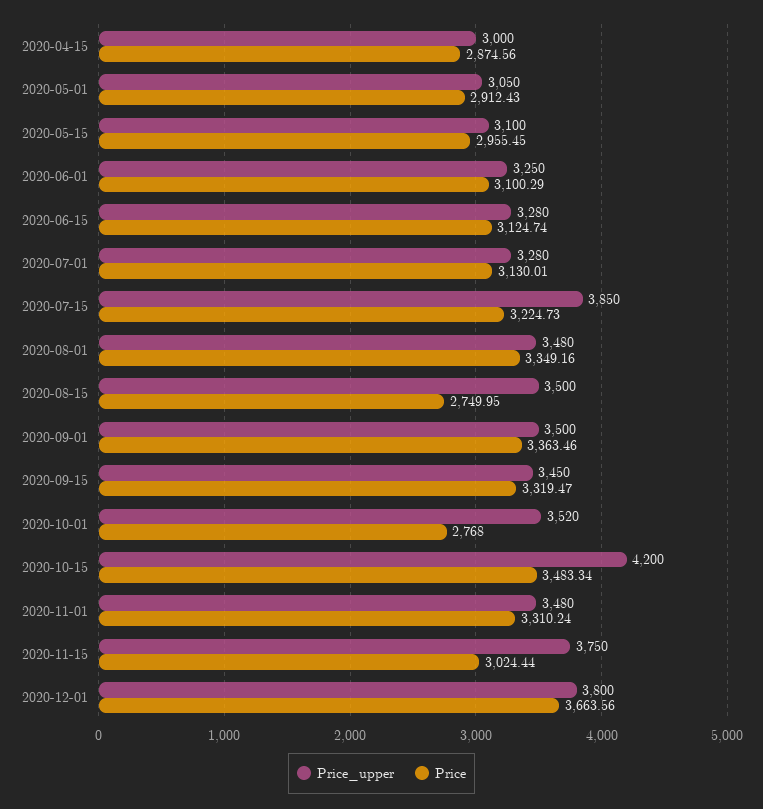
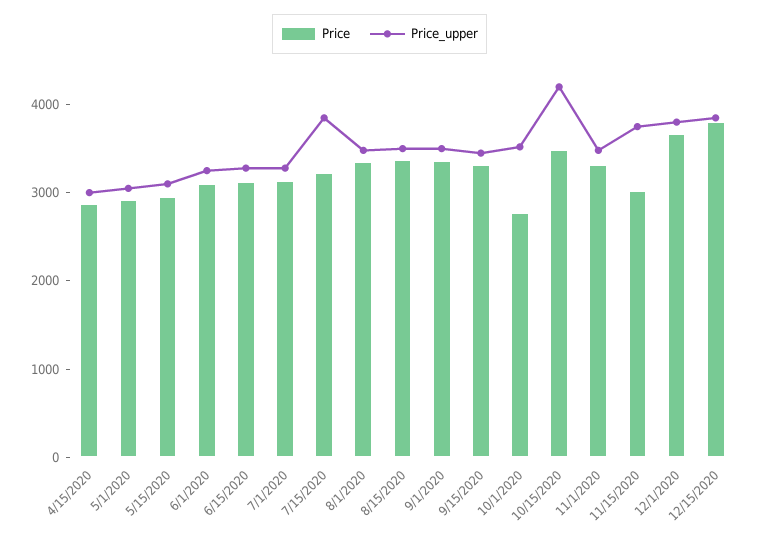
Price, 2020-08-15: 2749.95 -> 3400
Price, 12/15/2020: none -> 3800
Price_upper, 12/15/2020: none -> 3800

